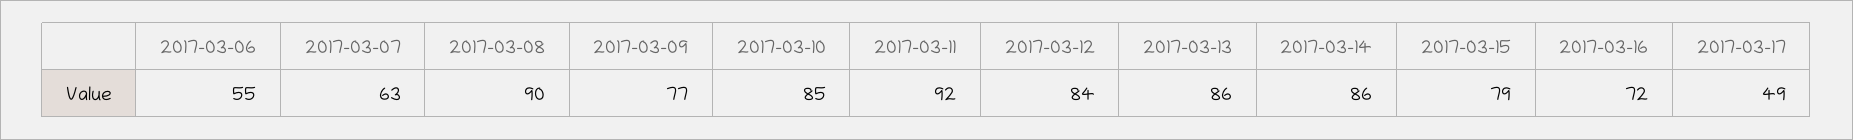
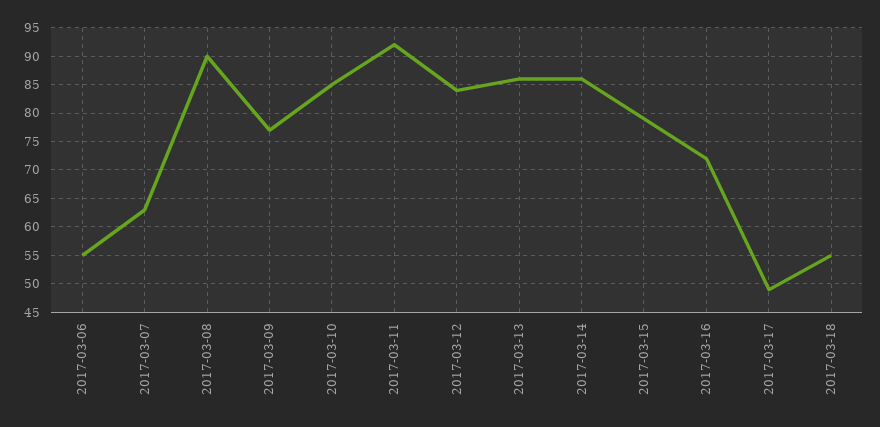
2017-03-18: none -> 55

